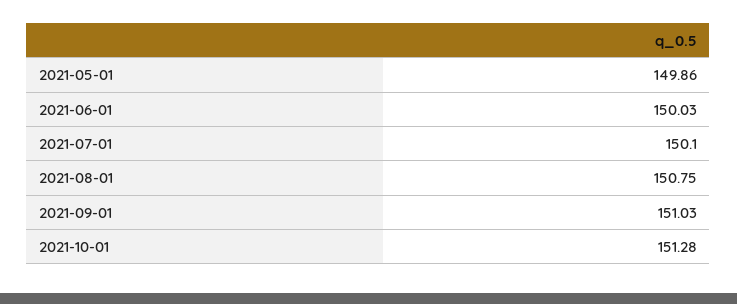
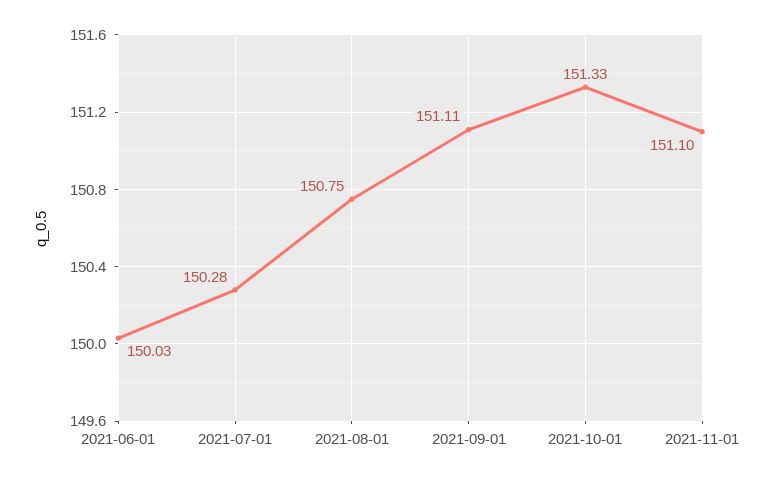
2021-05-01: 149.86 -> none
2021-07-01: 150.1 -> 150.28
2021-09-01: 151.03 -> 151.11
2021-10-01: 151.28 -> 151.33
2021-11-01: none -> 151.1

